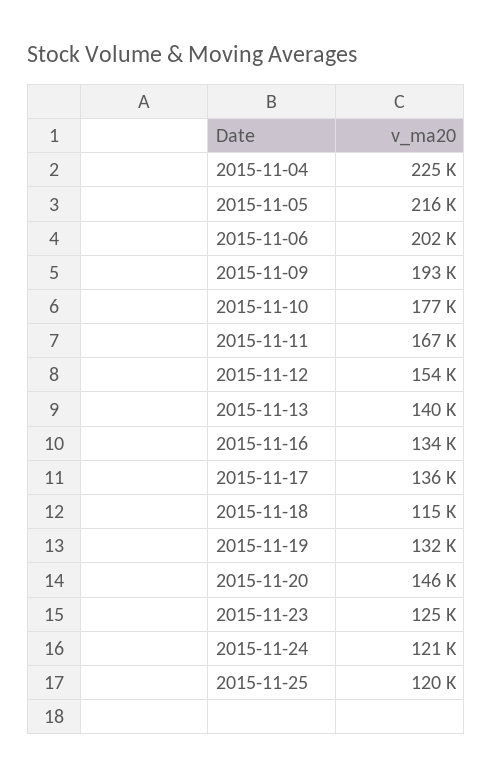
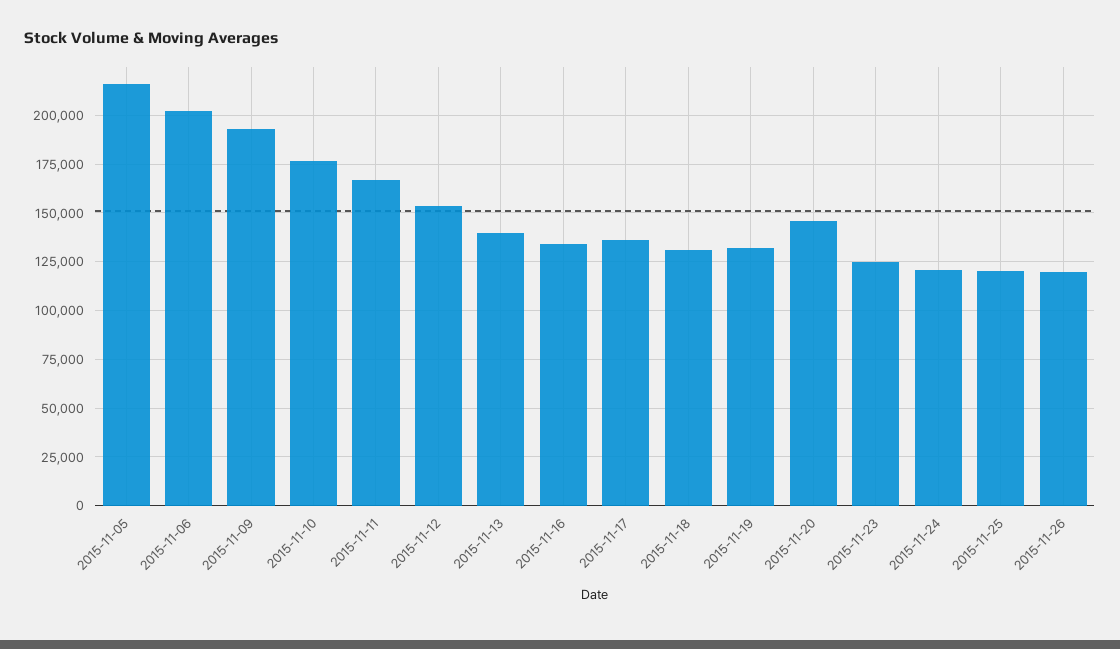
2015-11-04: 225000 -> none
2015-11-18: 115000 -> 130000
2015-11-26: none -> 120000

